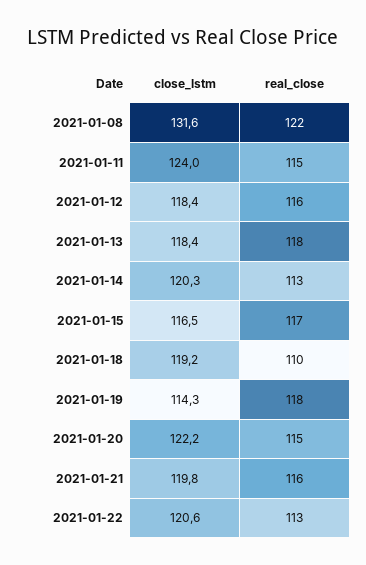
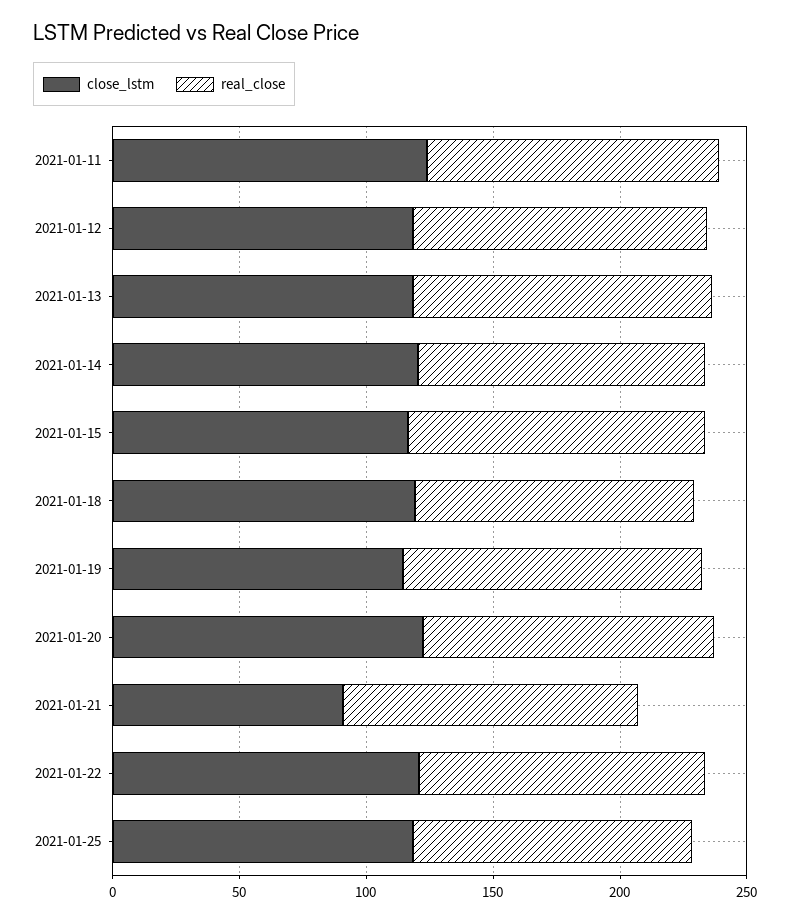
close_lstm, 2021-01-08: 131.6 -> none
real_close, 2021-01-08: 122 -> none
close_lstm, 2021-01-21: 119.8 -> 90
close_lstm, 2021-01-25: none -> 120
real_close, 2021-01-25: none -> 110

